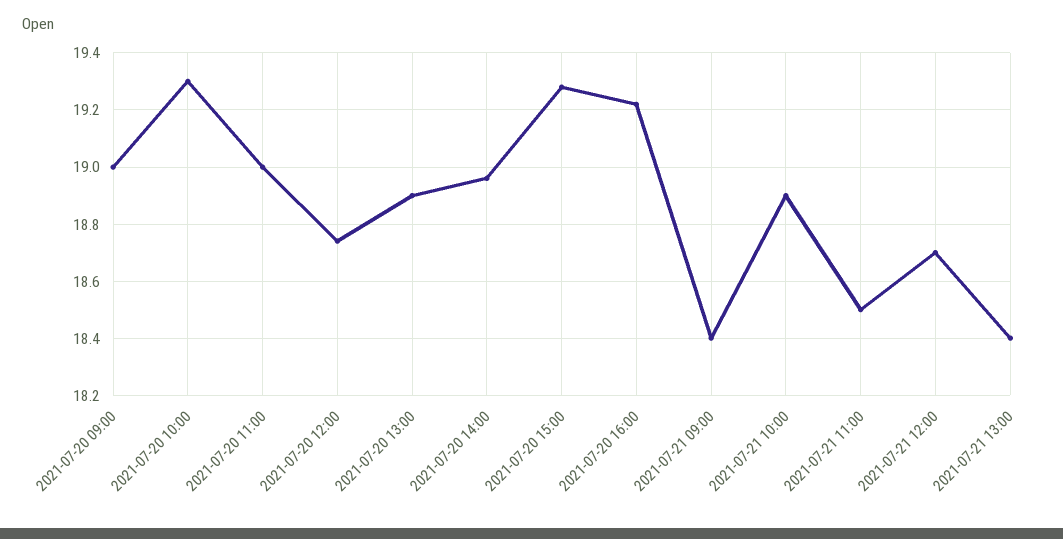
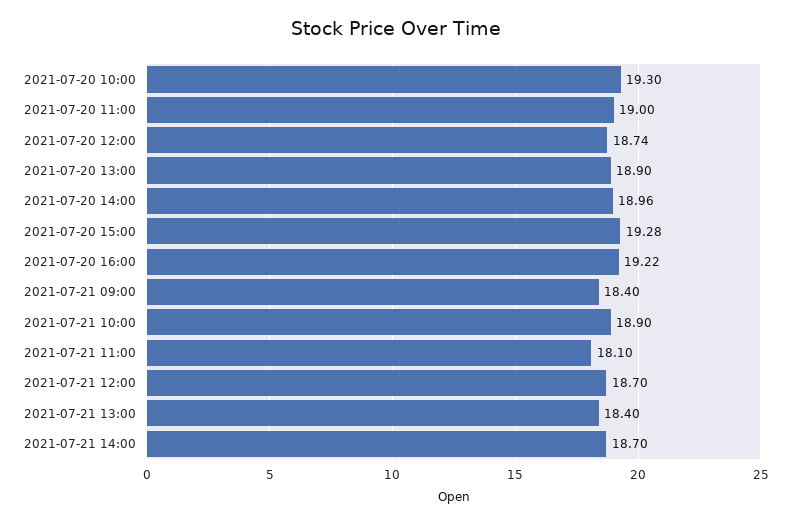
2021-07-20 09:00: 19 -> none
2021-07-21 11:00: 18.5 -> 18.1
2021-07-21 14:00: none -> 18.7

